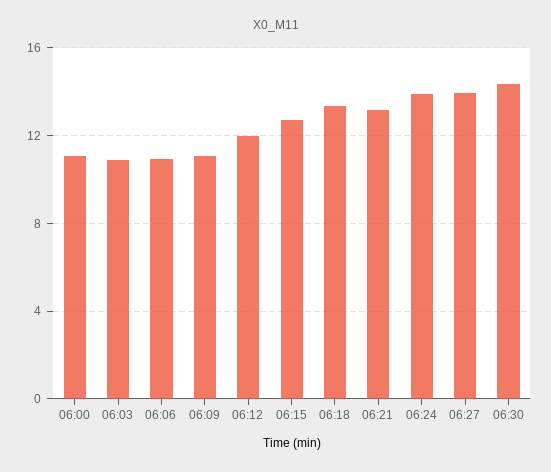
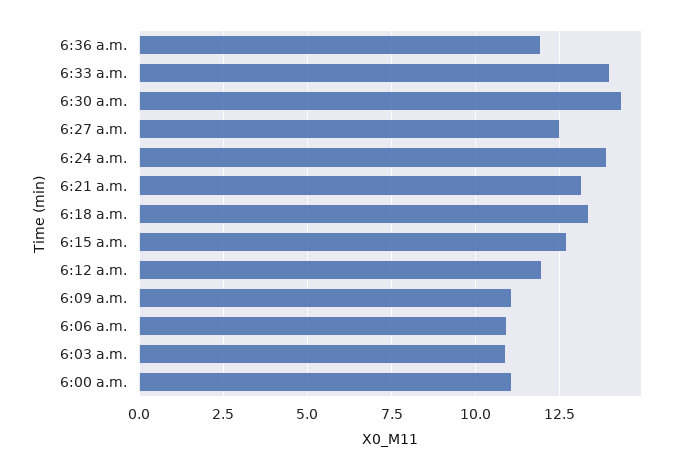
06:27: 14 -> 12.5
6:36 a.m.: none -> 12
6:33 a.m.: none -> 14

